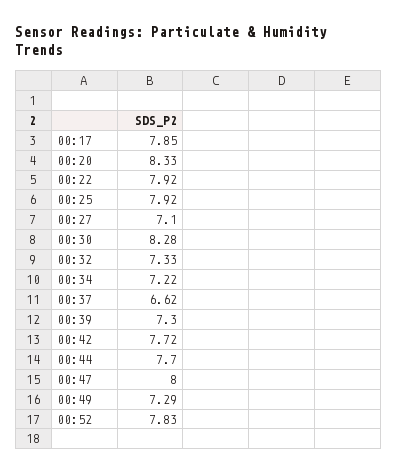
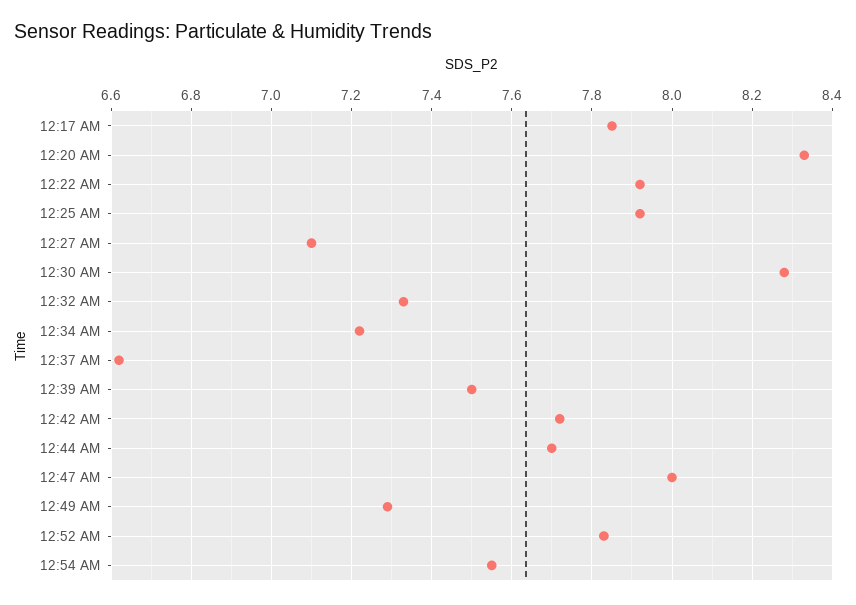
00:39: 7.3 -> 7.5
12:54 AM: none -> 7.55

